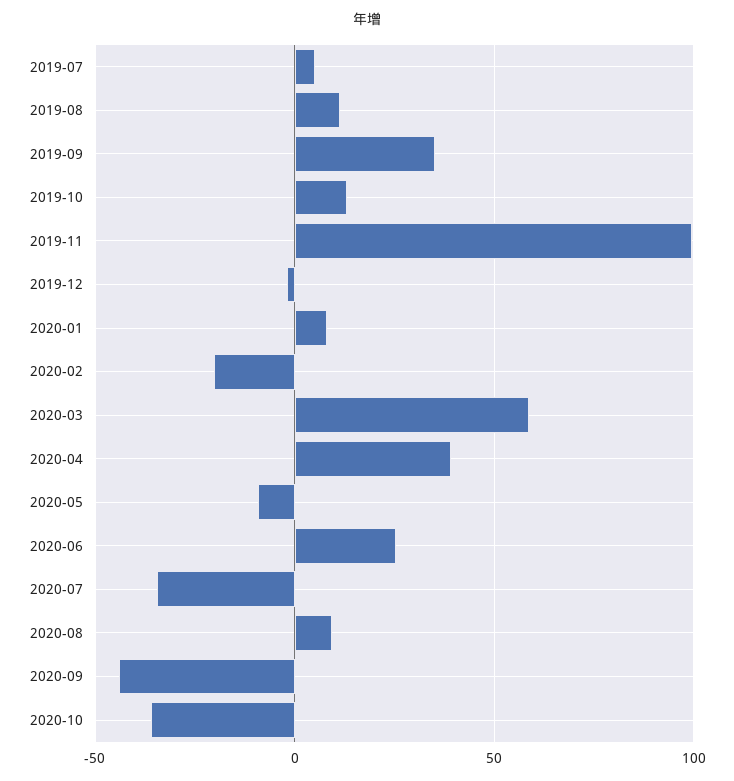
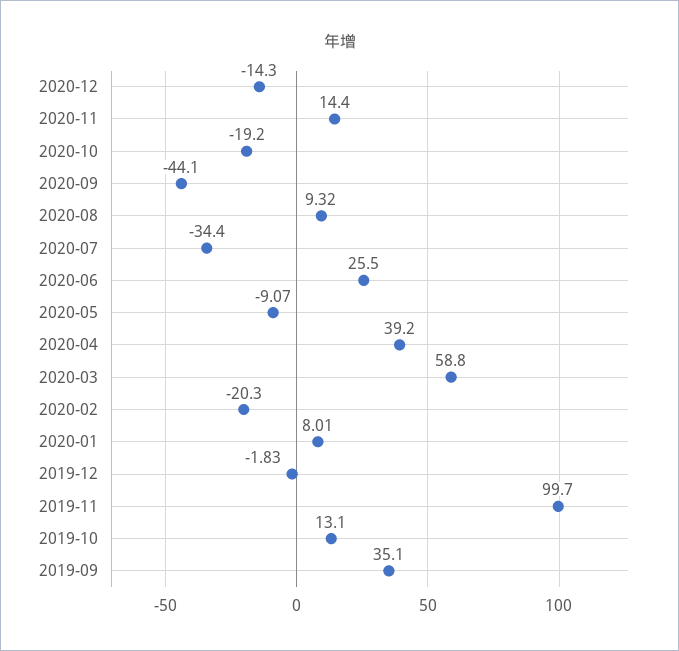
2019-07: 5 -> none
2019-08: 10 -> none
2020-10: -35 -> -19.2
2020-12: none -> -14.3
2020-11: none -> 14.4

